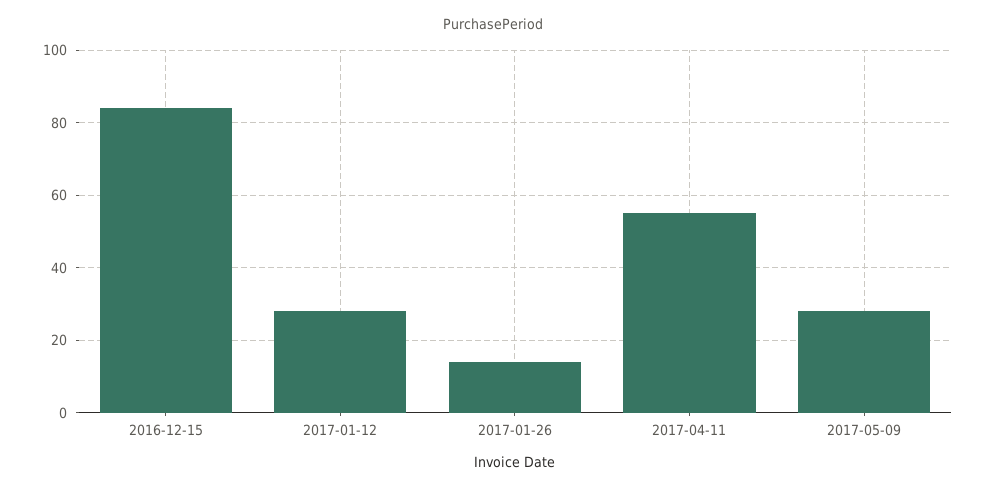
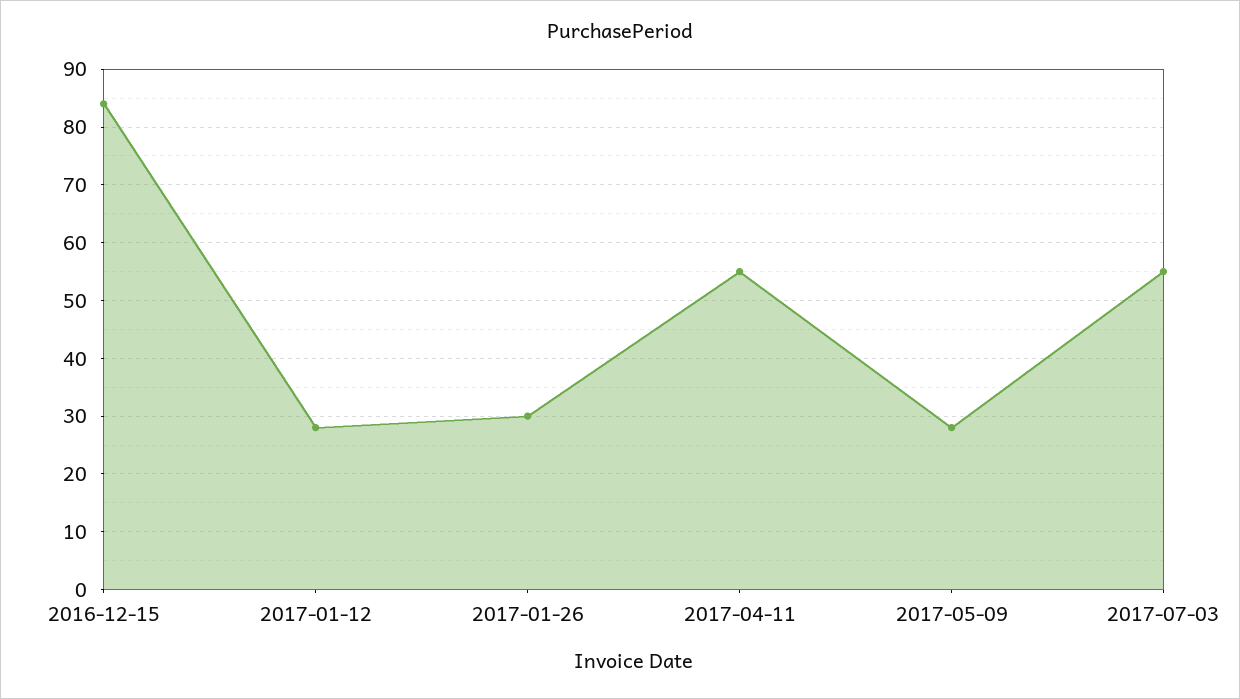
2017-01-26: 15 -> 30
2017-07-03: none -> 55

